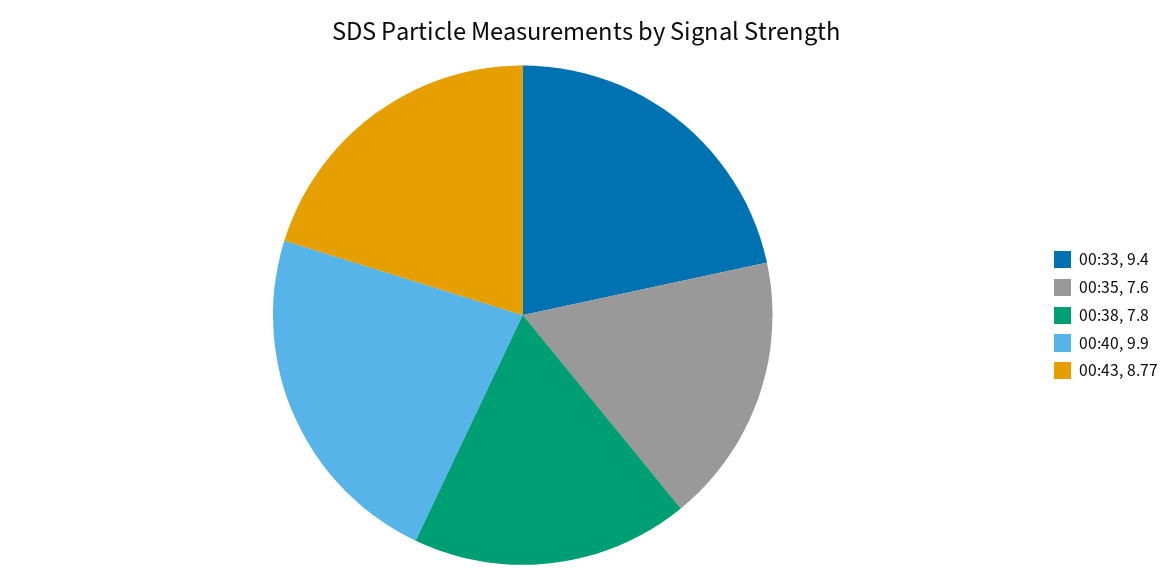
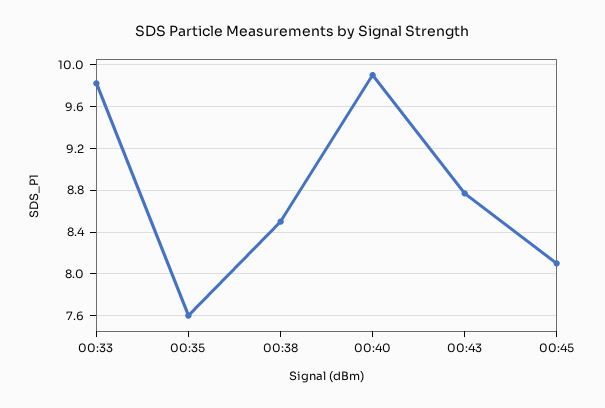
00:33: 9.4 -> 9.8
00:38: 7.8 -> 8.5
00:45: none -> 8.1

